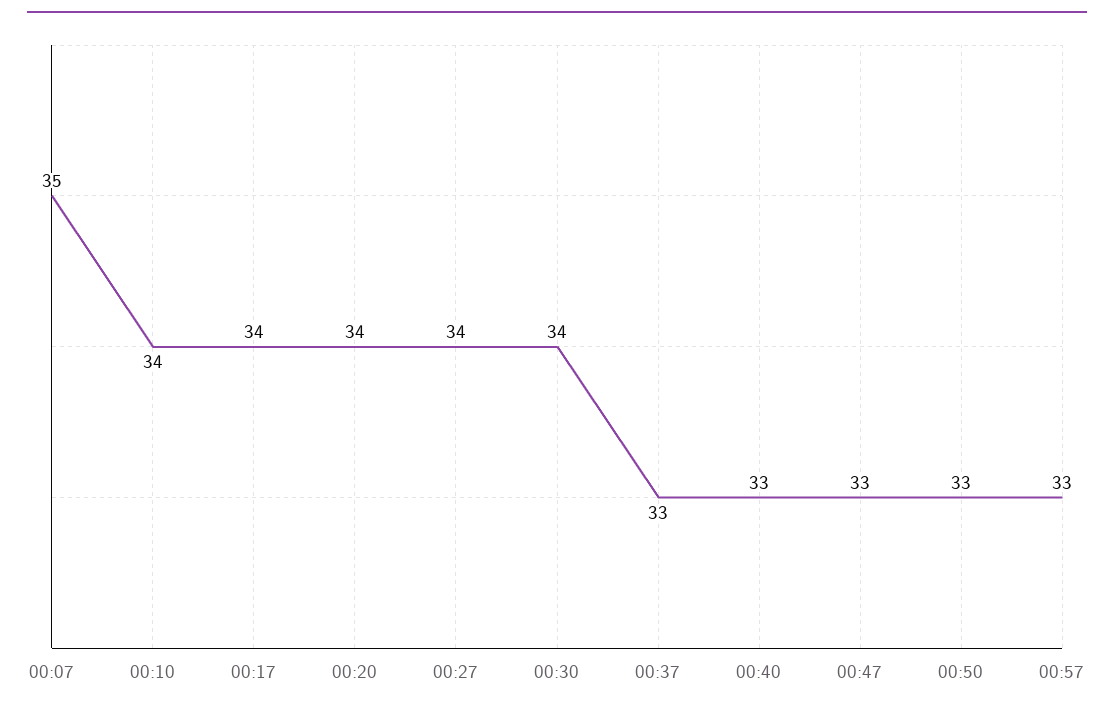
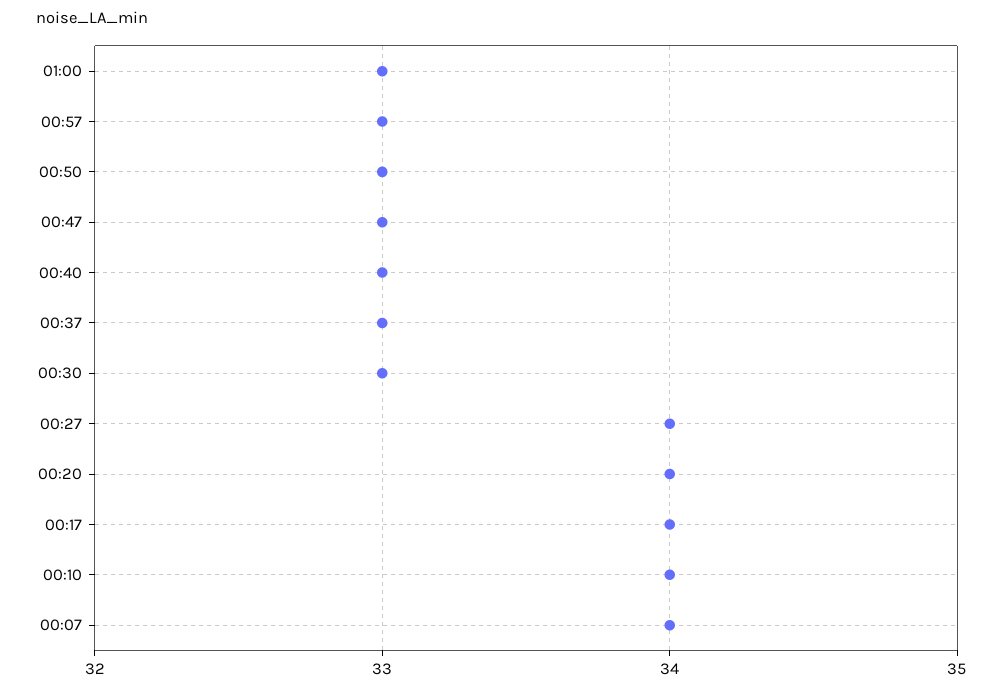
00:07: 35 -> 34
00:30: 34 -> 33
01:00: none -> 33

